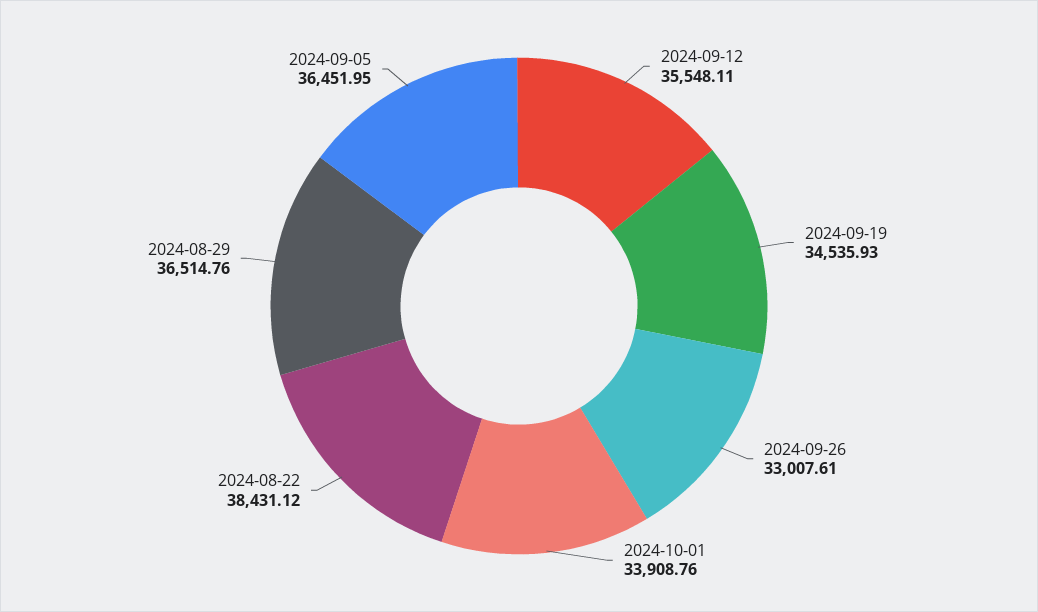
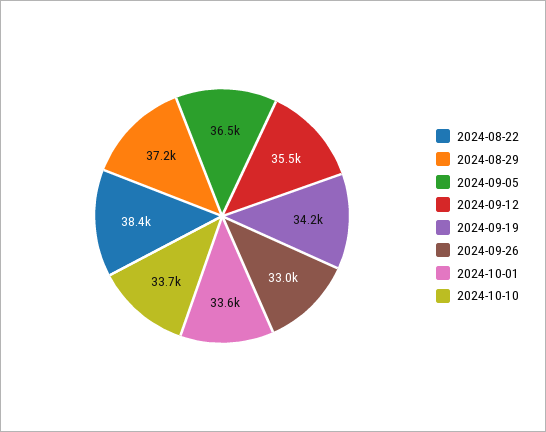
2024-09-19: 34535.93 -> 34200
2024-10-01: 33908.76 -> 33600
2024-08-29: 36514.76 -> 37200
2024-10-10: none -> 33700

